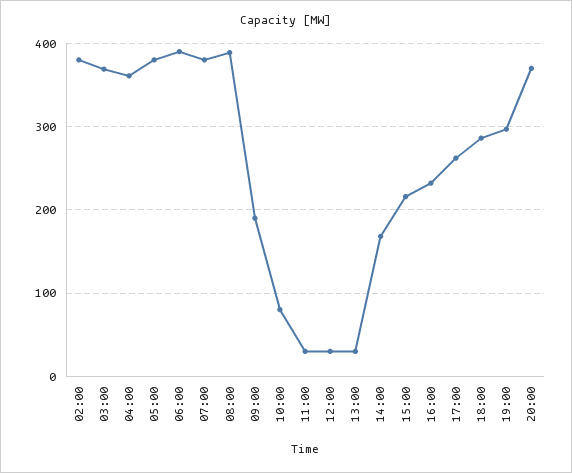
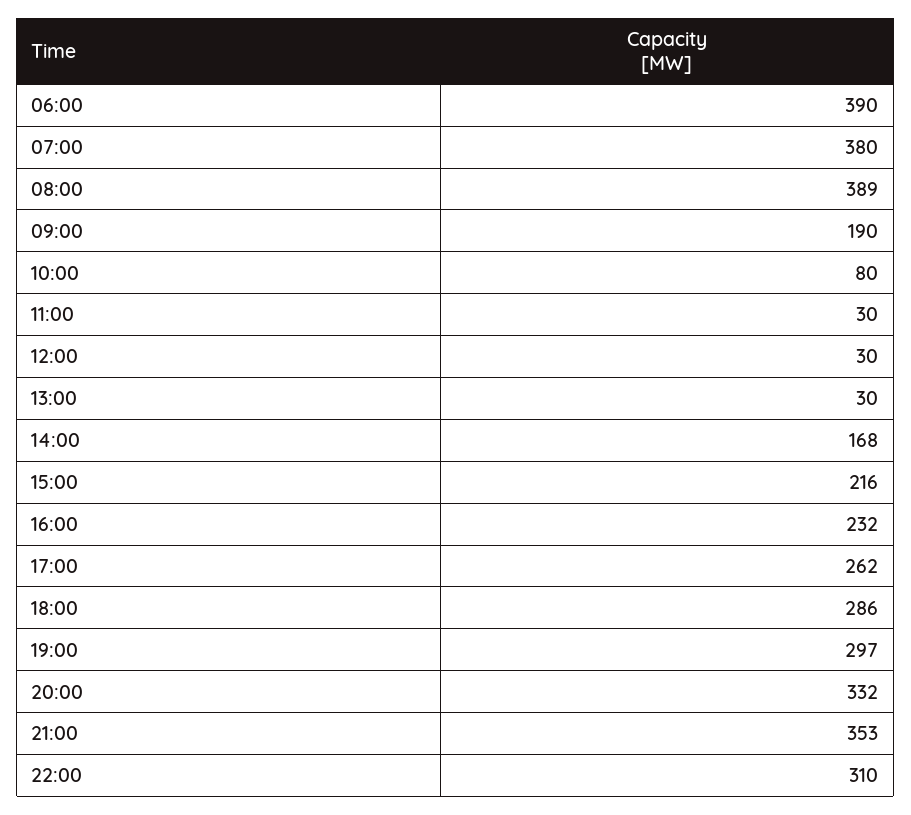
02:00: 380 -> none
03:00: 370 -> none
04:00: 360 -> none
05:00: 380 -> none
20:00: 370 -> 332
21:00: none -> 353
22:00: none -> 310

